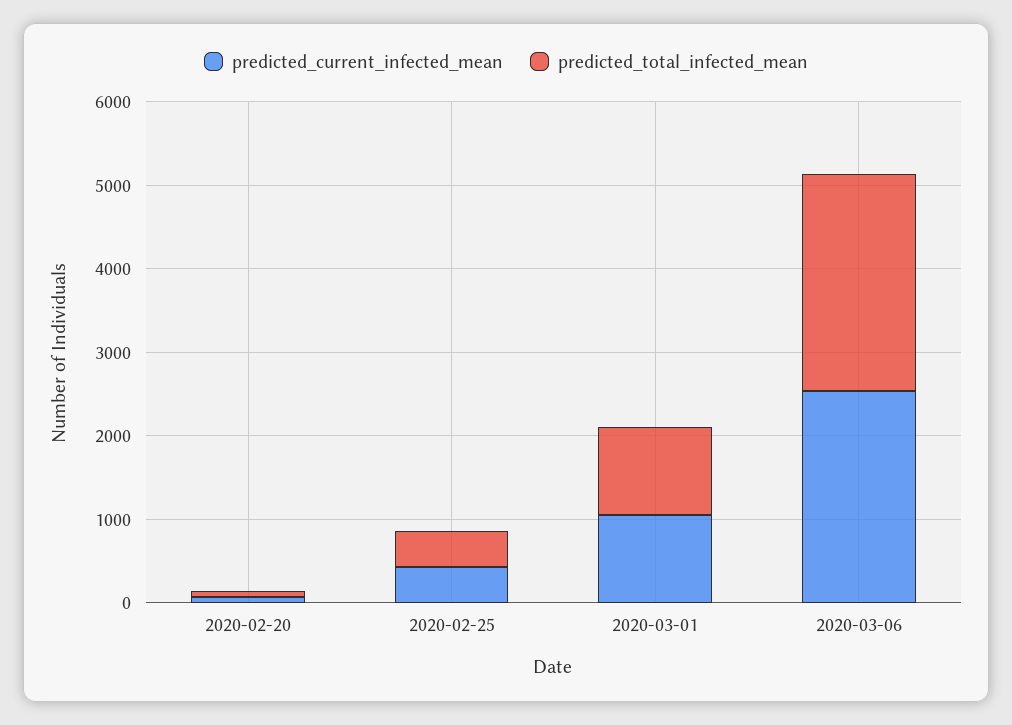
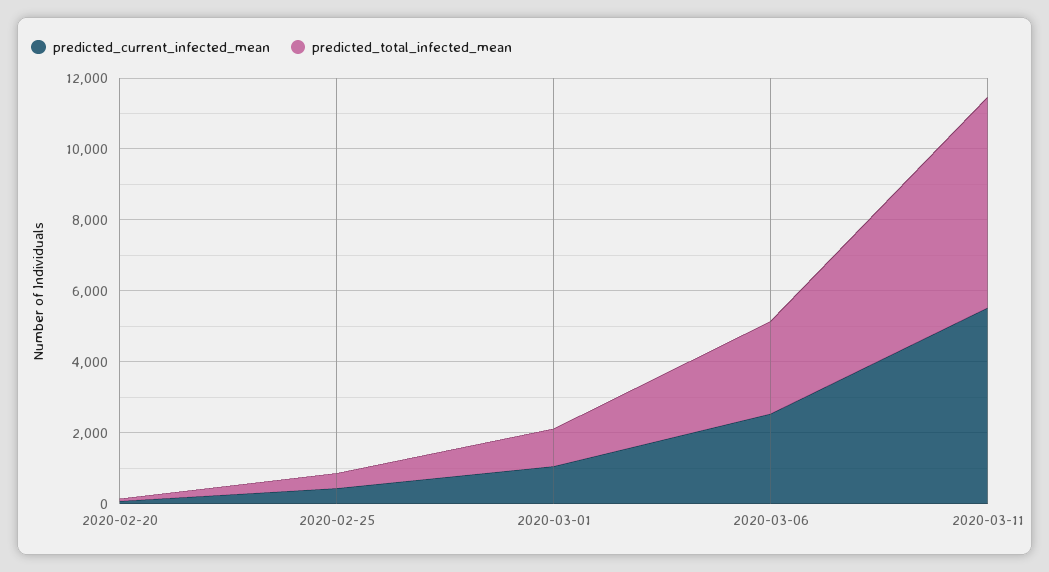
predicted_current_infected_mean, 2020-03-11: none -> 5500
predicted_total_infected_mean, 2020-03-11: none -> 6000

